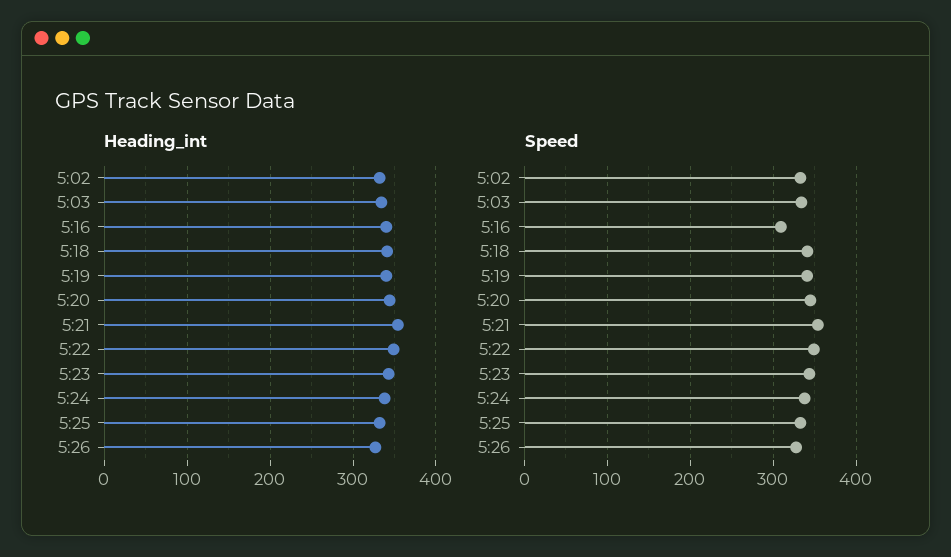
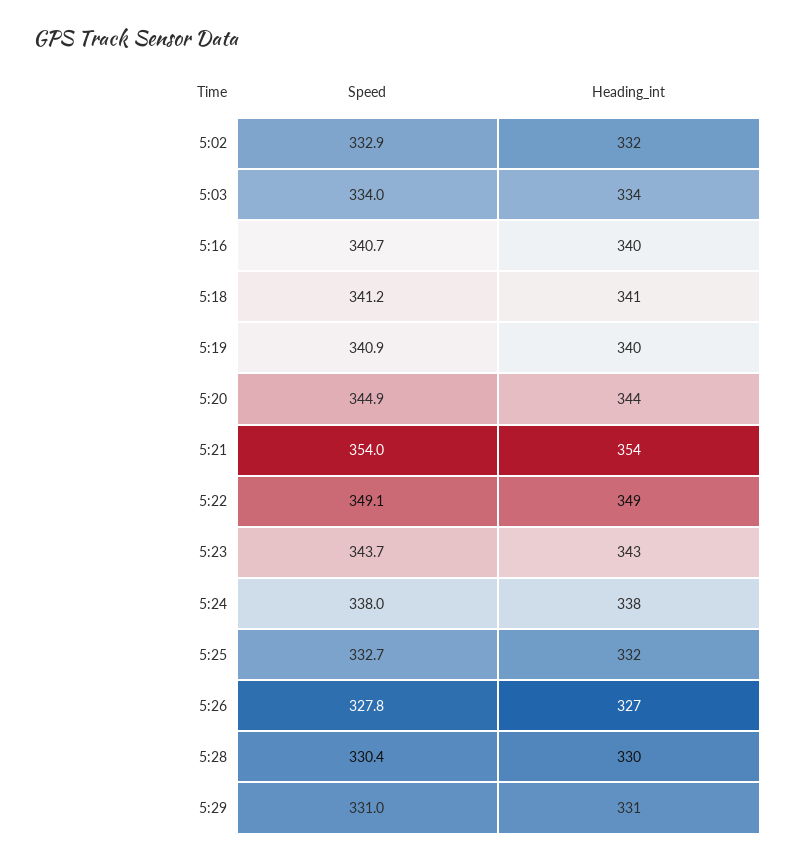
Speed, 5:16: 310 -> 340.7
Speed, 5:28: none -> 330.4
Heading_int, 5:28: none -> 330
Speed, 5:29: none -> 331
Heading_int, 5:29: none -> 331

